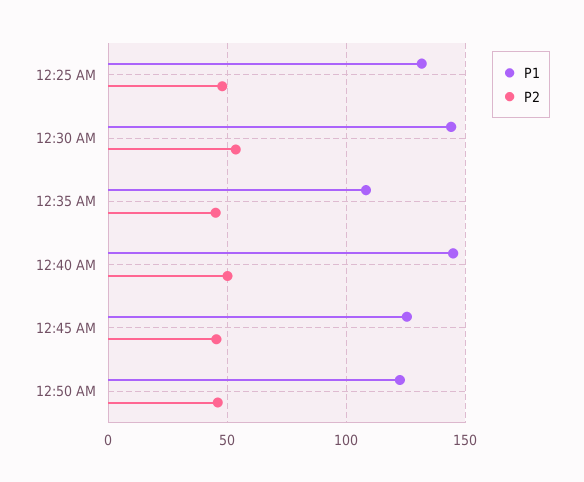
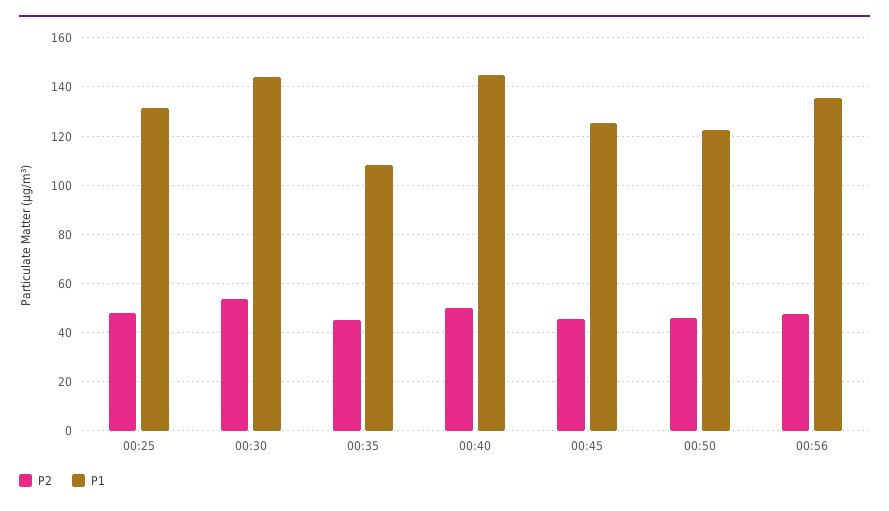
P2, 00:56: none -> 47.5
P1, 00:56: none -> 135

